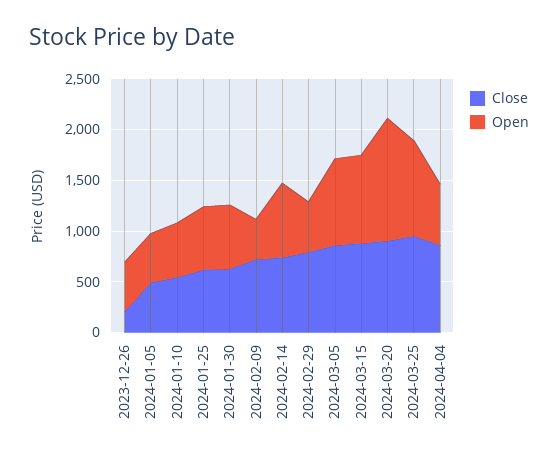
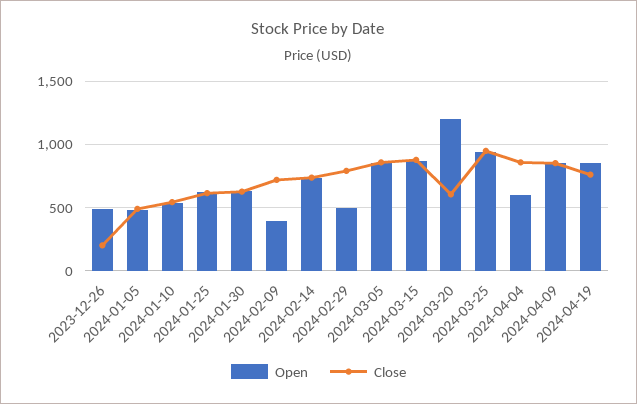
Close, 2024-03-20: 900 -> 600
Open, 2024-04-09: none -> 850
Close, 2024-04-09: none -> 850
Open, 2024-04-19: none -> 850
Close, 2024-04-19: none -> 750

